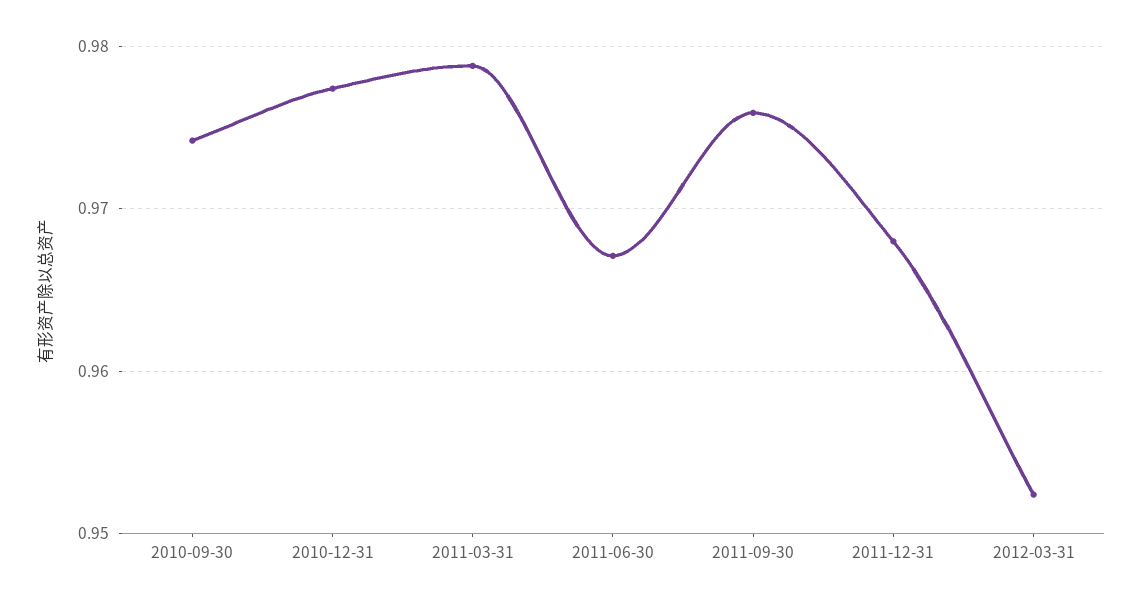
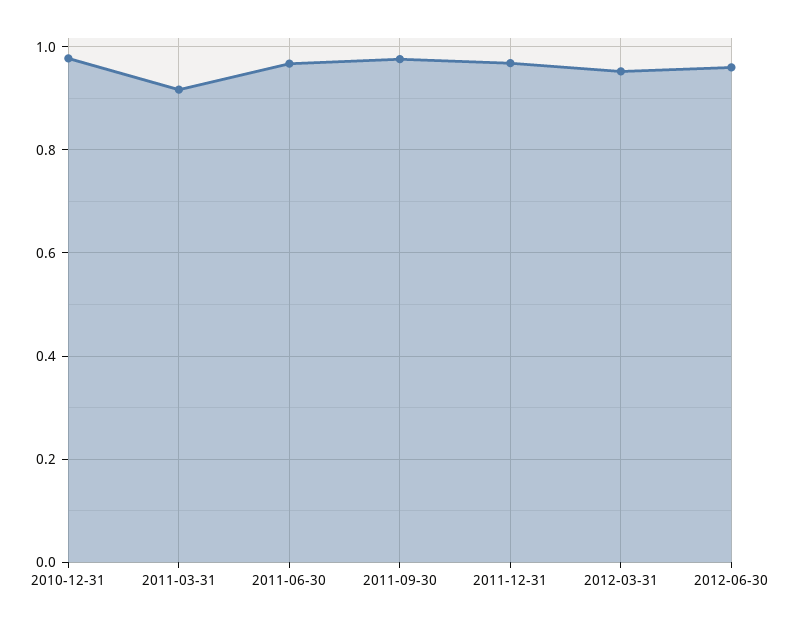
2010-09-30: 0.974 -> none
2011-03-31: 0.979 -> 0.92
2012-06-30: none -> 0.96

